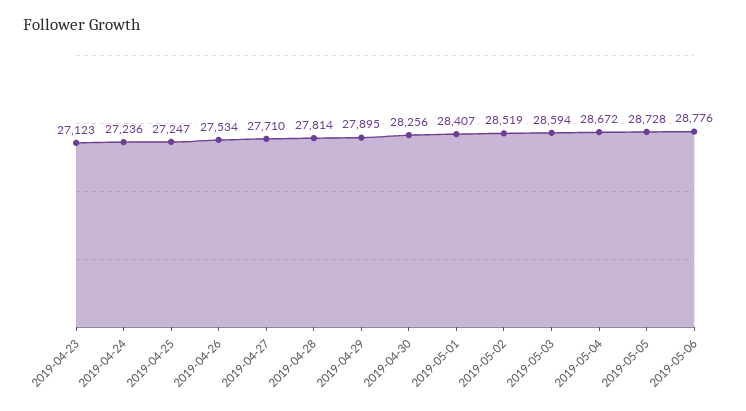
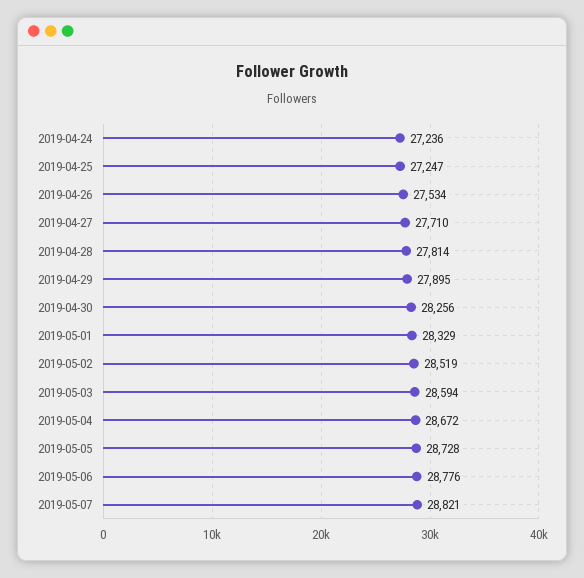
2019-04-23: 27123 -> none
2019-05-01: 28407 -> 28329
2019-05-07: none -> 28821

